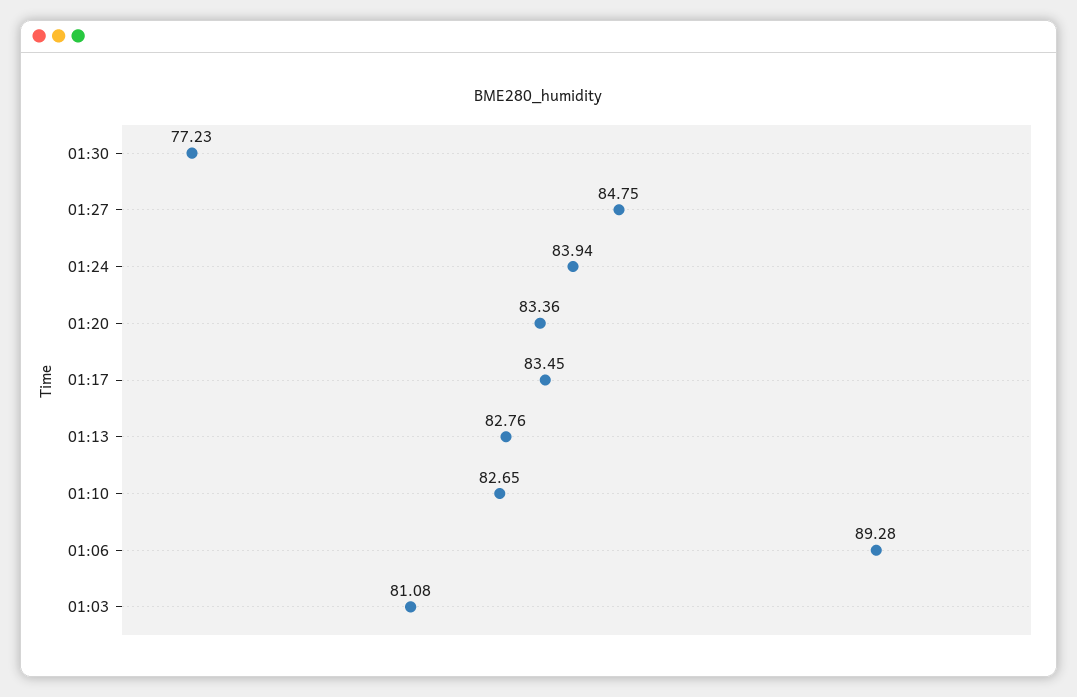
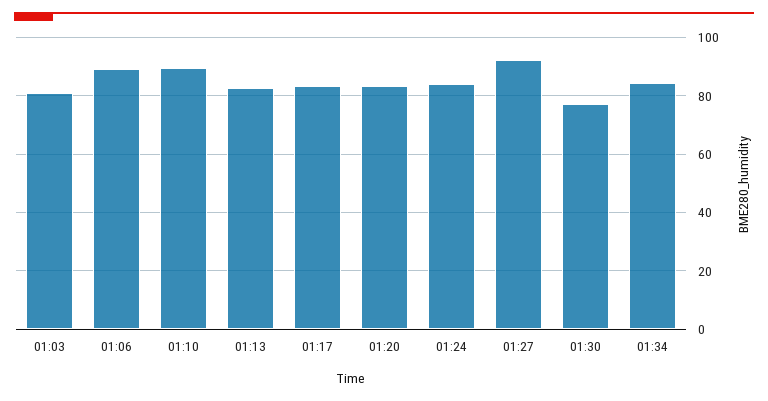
01:27: 84.75 -> 92.5
01:10: 82.65 -> 90
01:34: none -> 85

